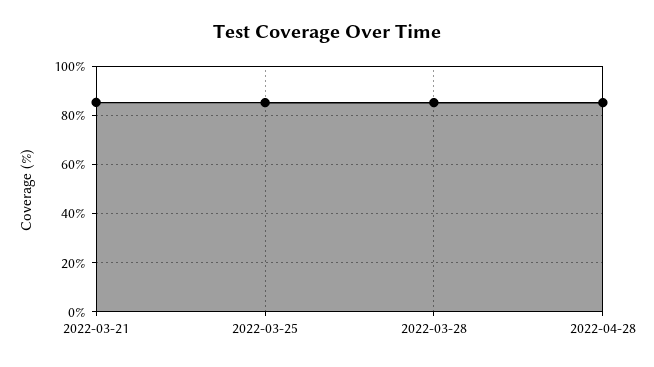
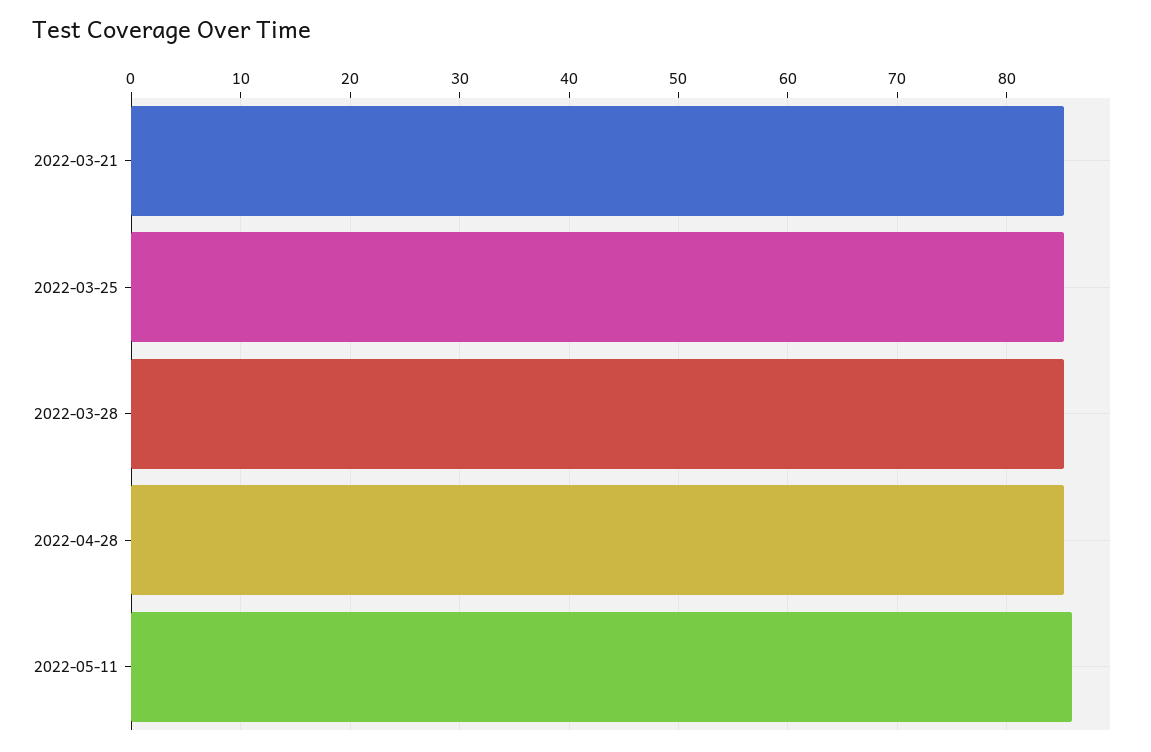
2022-05-11: none -> 86

